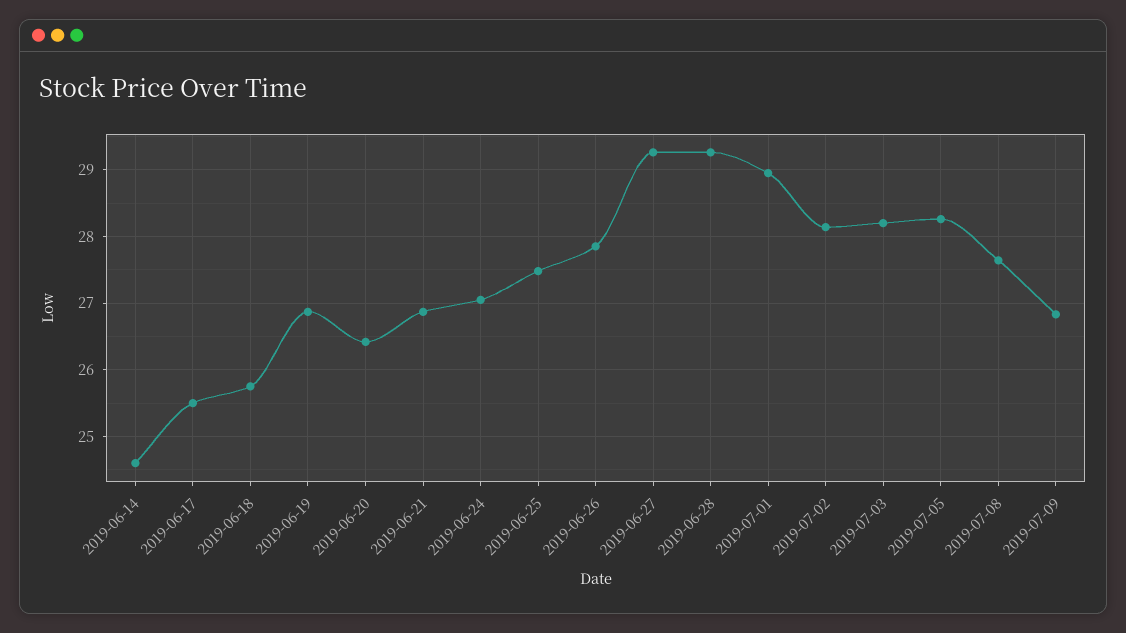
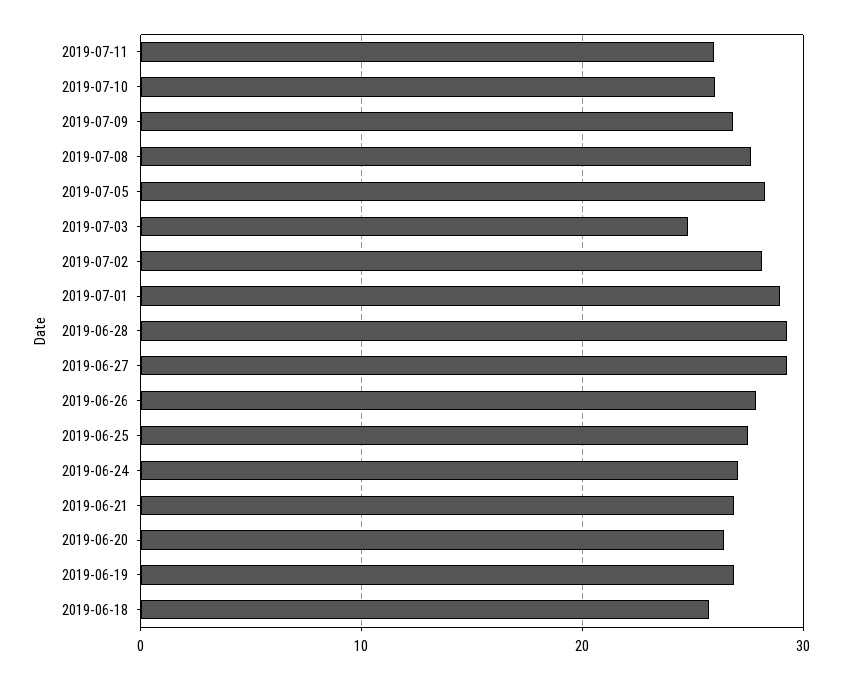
2019-06-14: 24.6 -> none
2019-06-17: 25.5 -> none
2019-07-03: 28.2 -> 25
2019-07-11: none -> 26
2019-07-10: none -> 26

